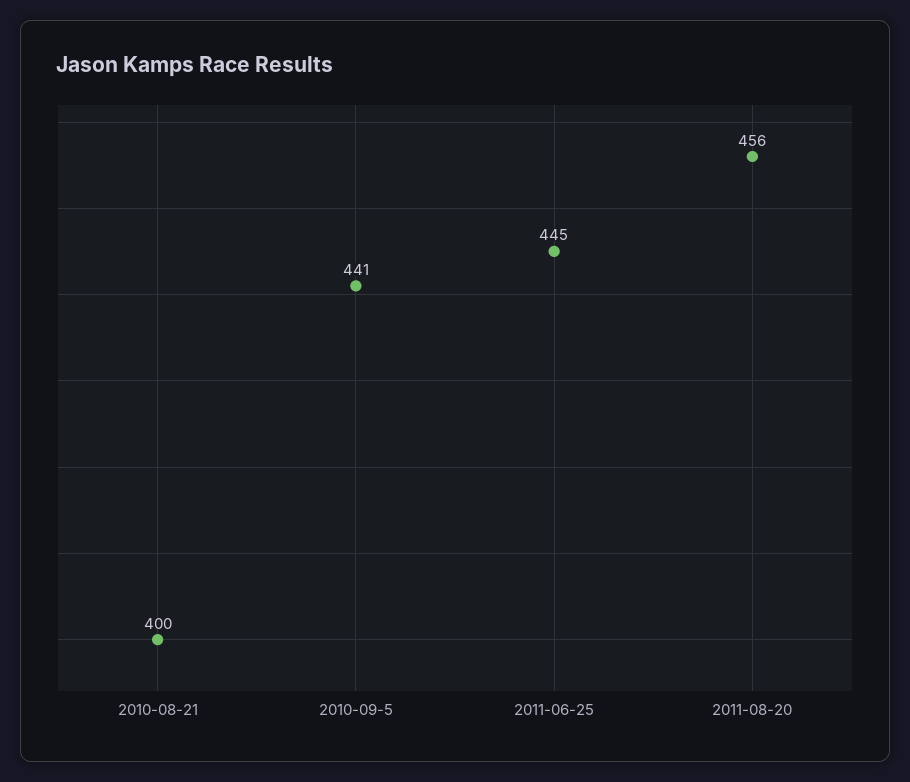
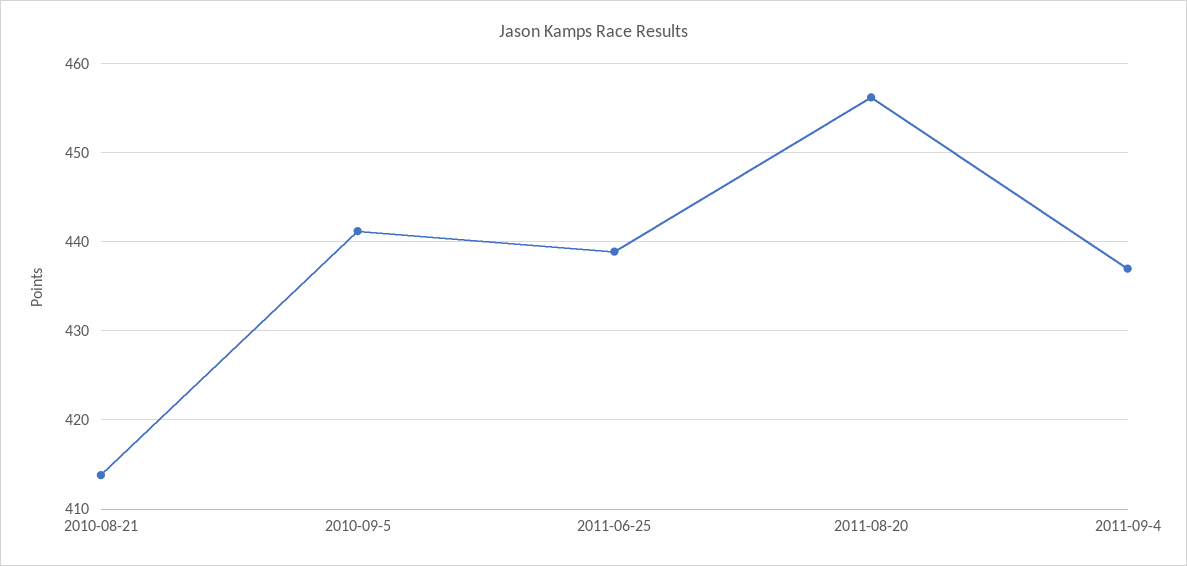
2010-08-21: 400 -> 414
2011-06-25: 445 -> 439
2011-09-4: none -> 437

